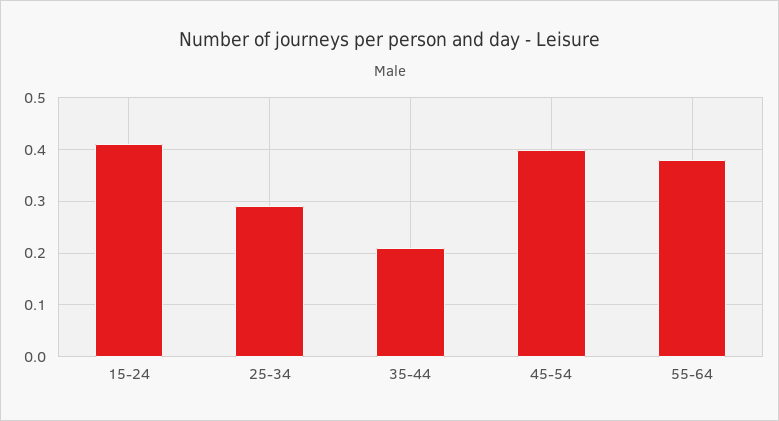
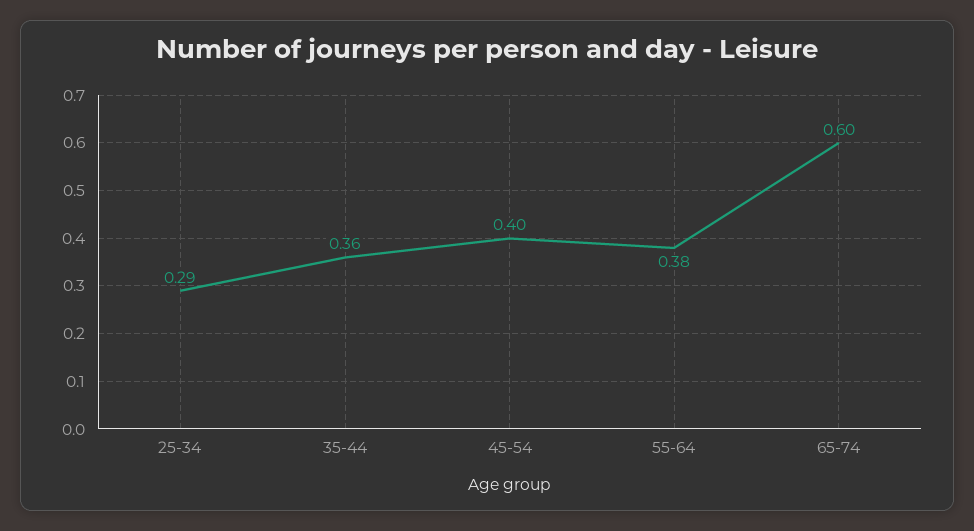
15-24: 0.4 -> none
35-44: 0.2 -> 0.36
65-74: none -> 0.6

